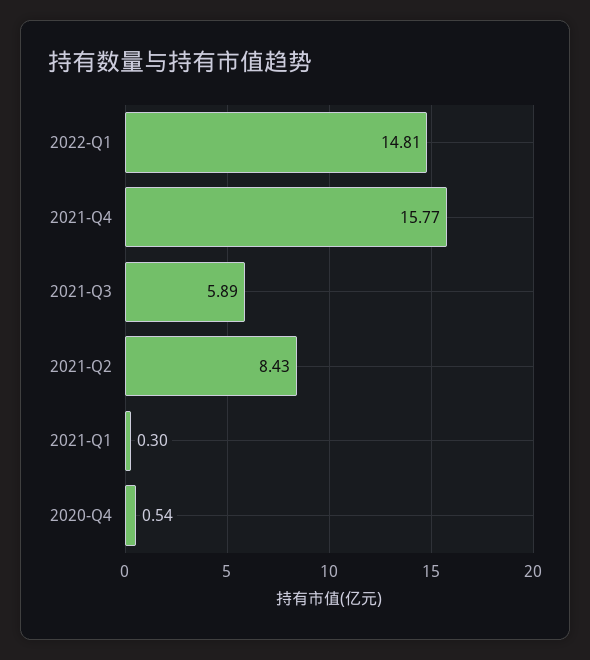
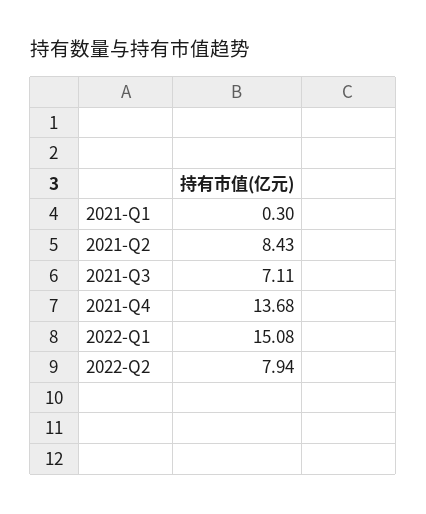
2022-Q1: 14.81 -> 15.08
2021-Q4: 15.77 -> 13.68
2021-Q3: 5.89 -> 7.11
2020-Q4: 0.54 -> none
2022-Q2: none -> 7.94

